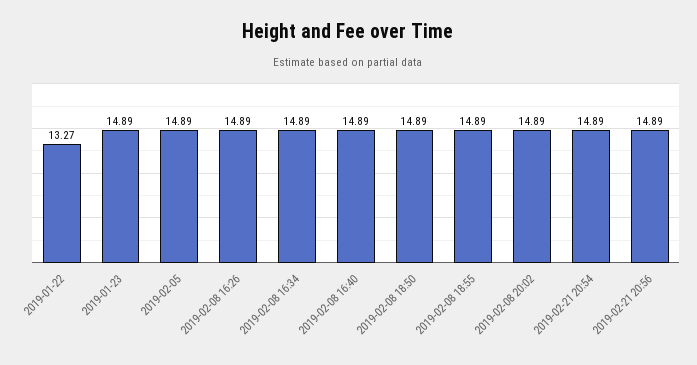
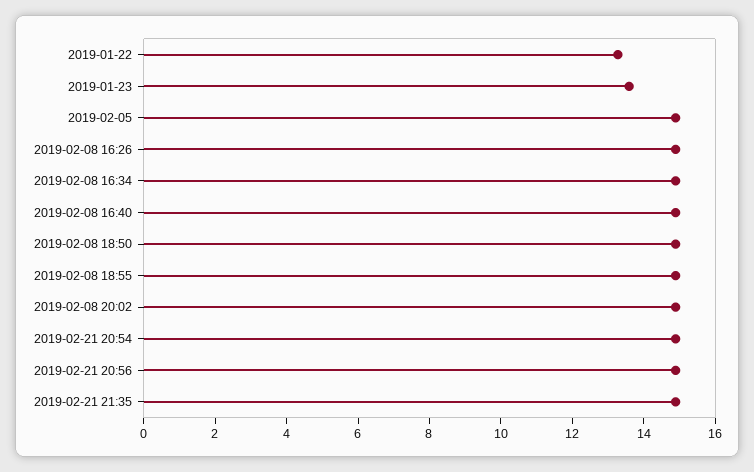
2019-01-23: 14.89 -> 13.5
2019-02-21 21:35: none -> 15

